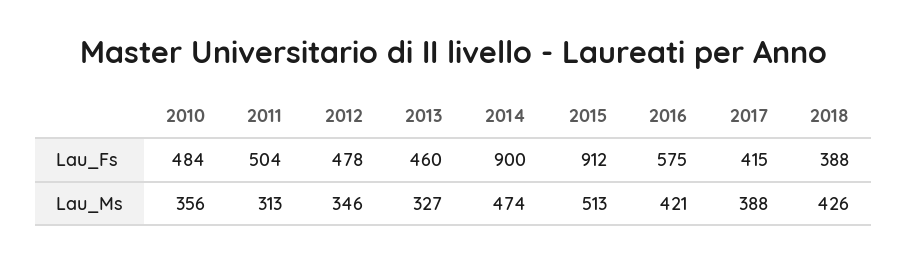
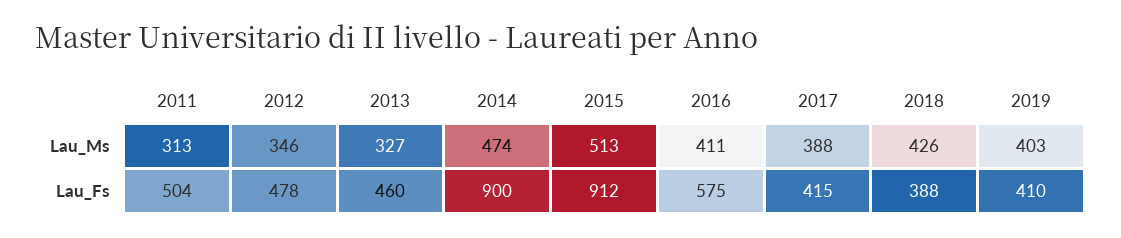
2010, Lau_Fs: 484 -> none
2010, Lau_Ms: 356 -> none
2016, Lau_Ms: 421 -> 411
2019, Lau_Ms: none -> 403
2019, Lau_Fs: none -> 410

